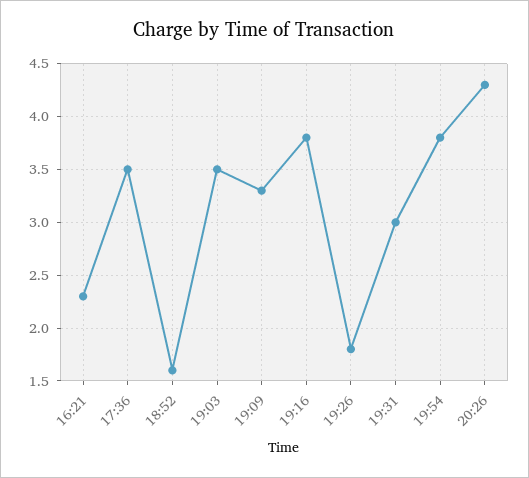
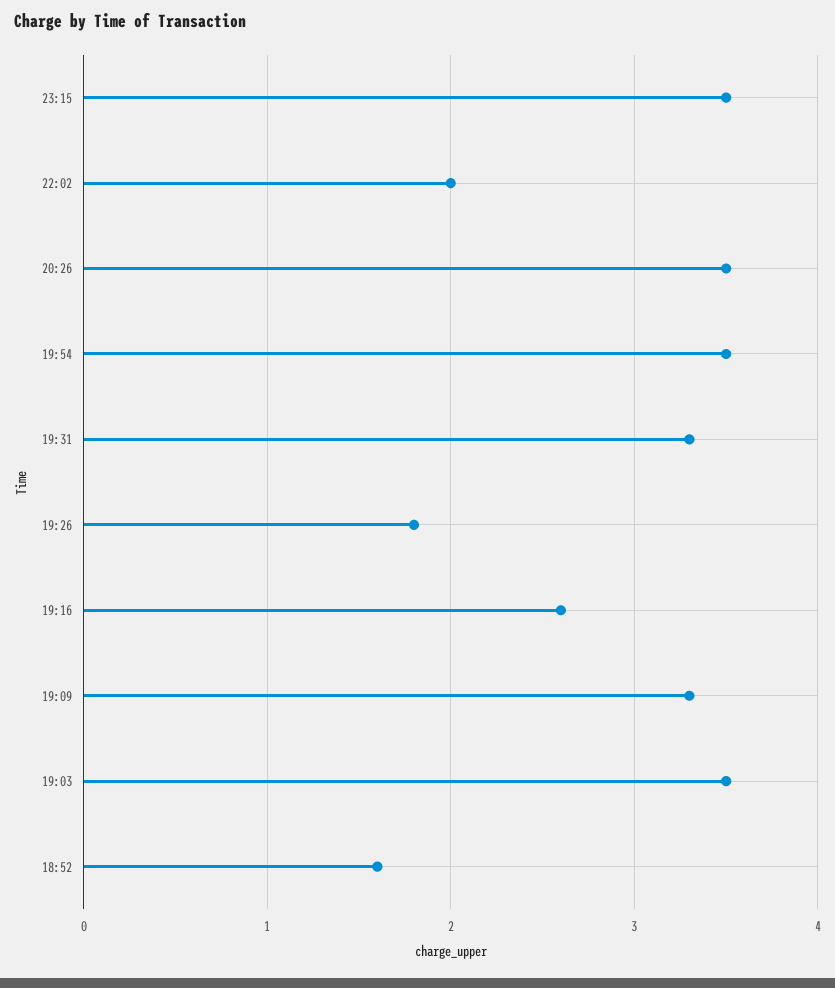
16:21: 2.3 -> none
17:36: 3.5 -> none
19:16: 3.8 -> 2.6
19:31: 3 -> 3.3
19:54: 3.8 -> 3.5
20:26: 4.3 -> 3.5
23:15: none -> 3.5
22:02: none -> 2

